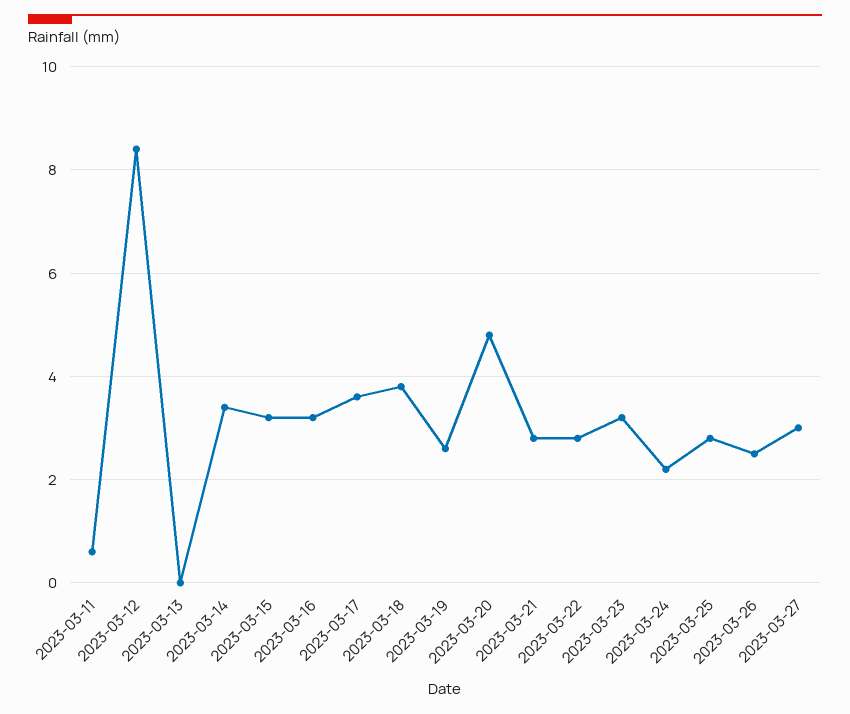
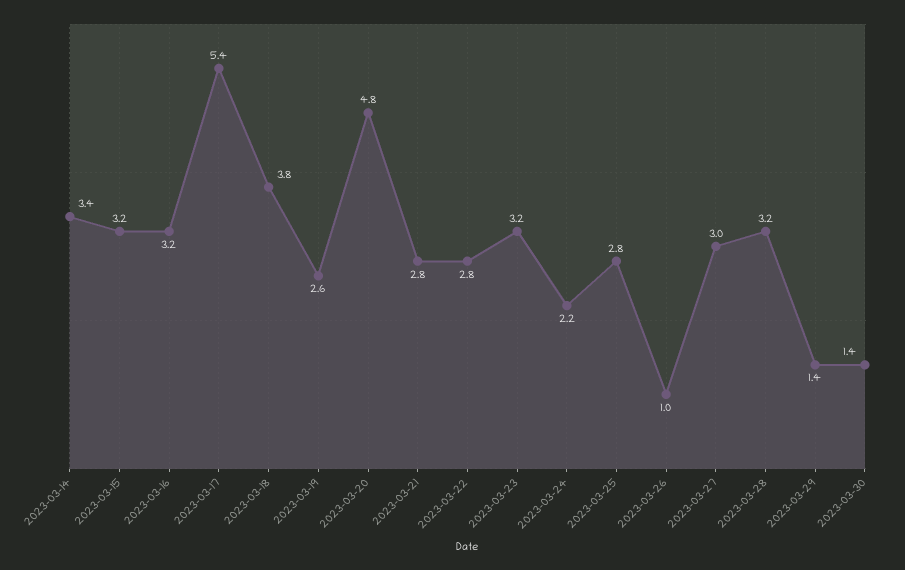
2023-03-11: 0.5 -> none
2023-03-12: 8.5 -> none
2023-03-13: 0 -> none
2023-03-17: 3.5 -> 5.4
2023-03-26: 2.5 -> 1
2023-03-28: none -> 3.2
2023-03-29: none -> 1.4
2023-03-30: none -> 1.4

